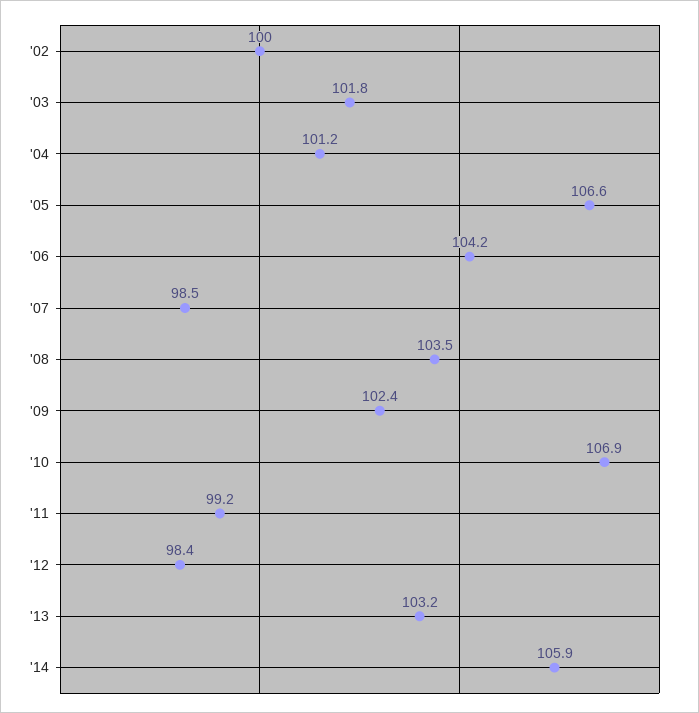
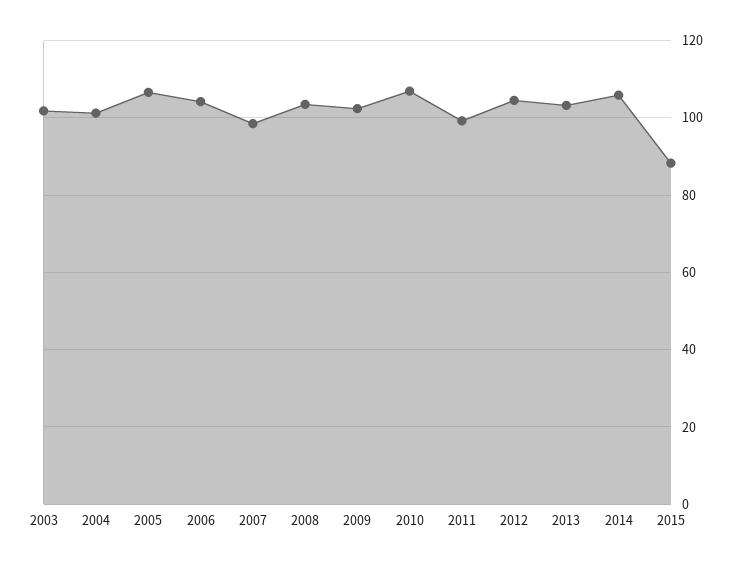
'02: 100 -> none
'12: 98.4 -> 104
2015: none -> 88

